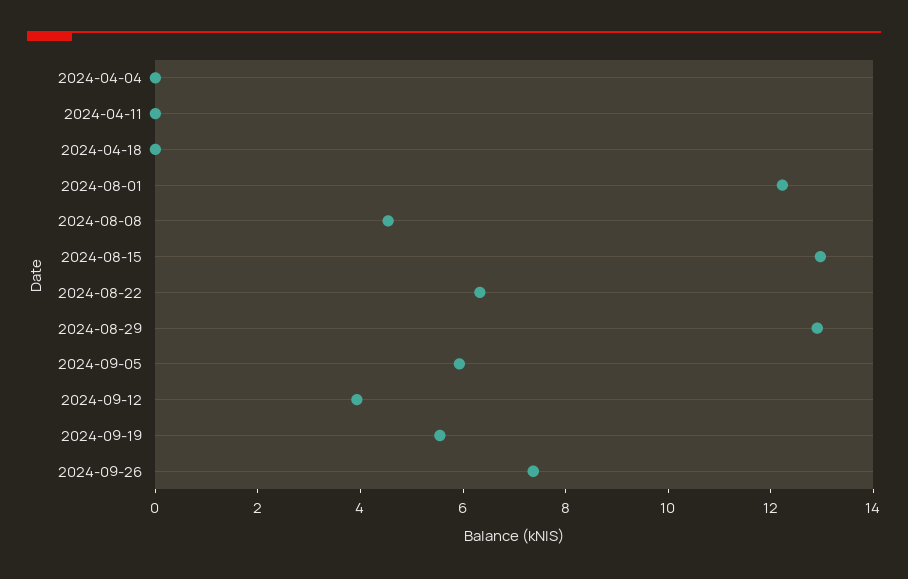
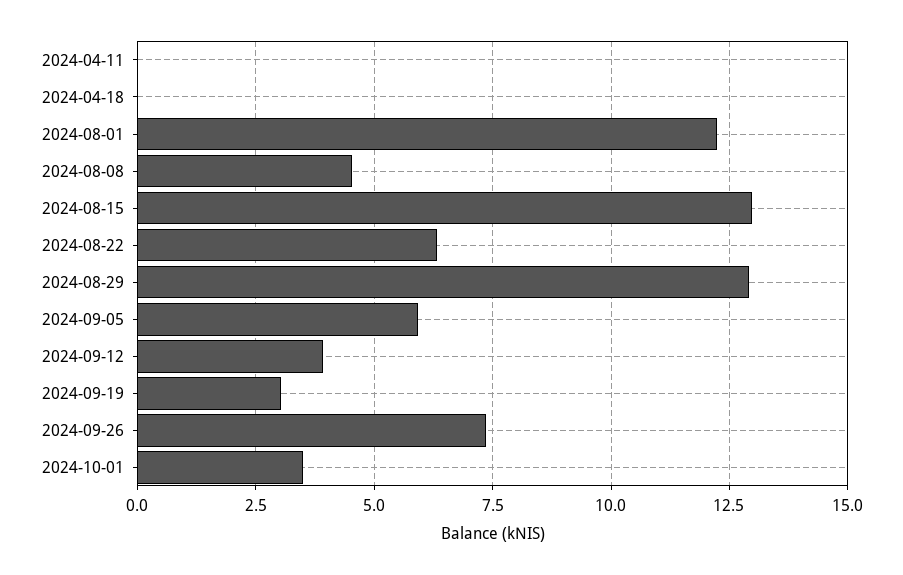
2024-04-04: 0 -> none
2024-09-19: 5.5 -> 3
2024-10-01: none -> 3.5

